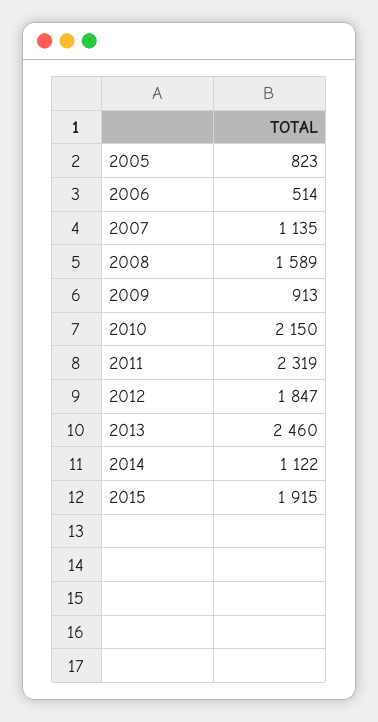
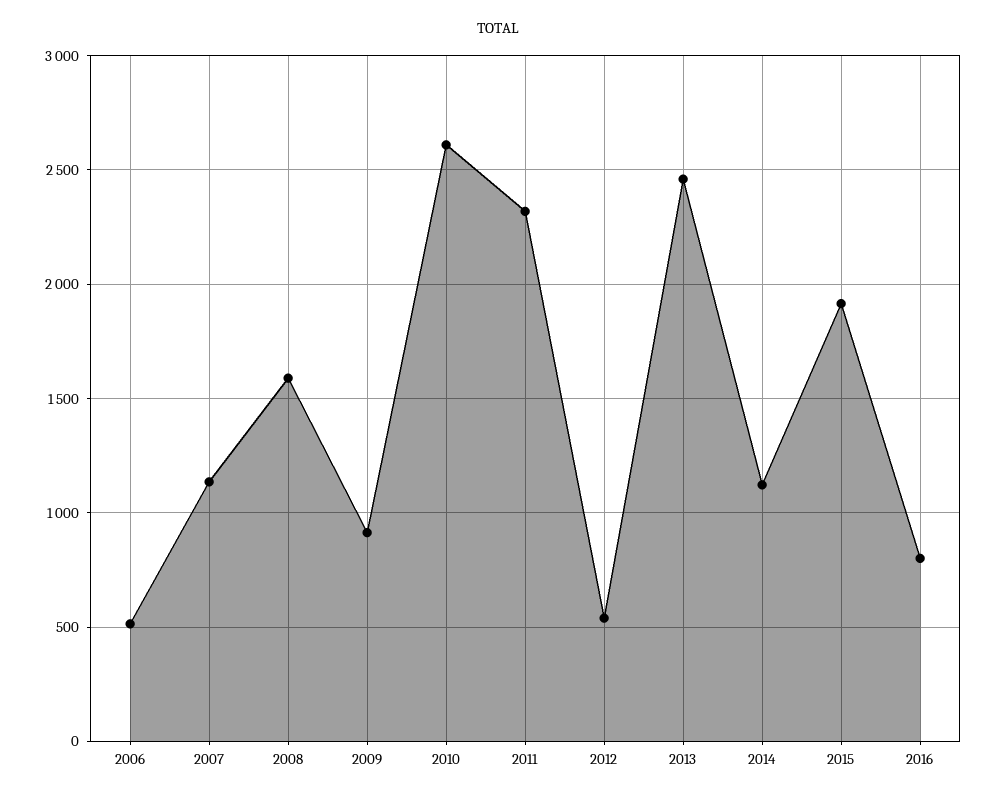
2005: 823 -> none
2010: 2150 -> 2600
2012: 1847 -> 550
2016: none -> 800

